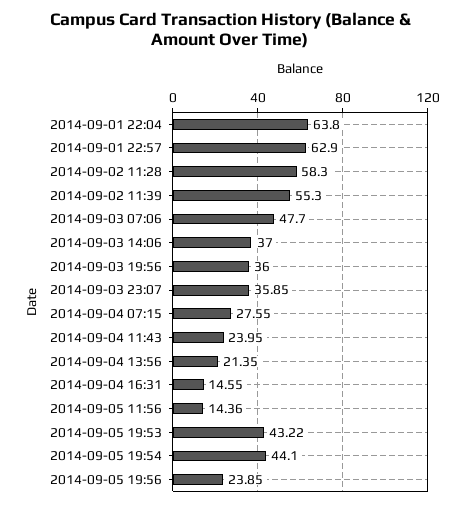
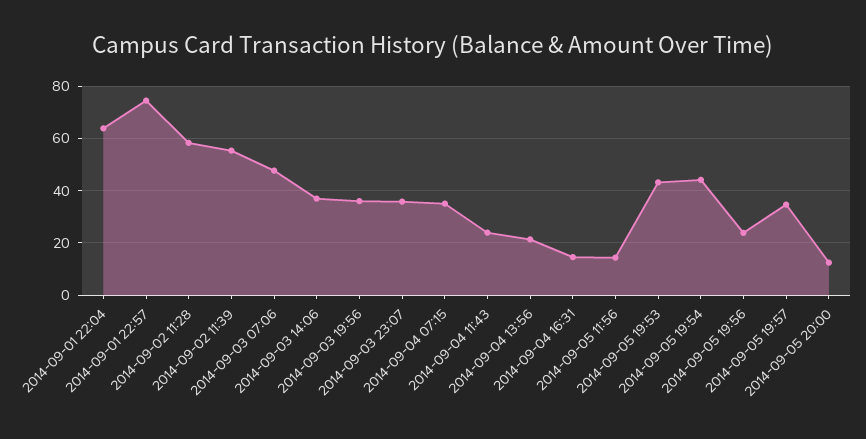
2014-09-01 22:57: 62.9 -> 75
2014-09-04 07:15: 27.55 -> 35
2014-09-05 19:57: none -> 35
2014-09-05 20:00: none -> 12.5

